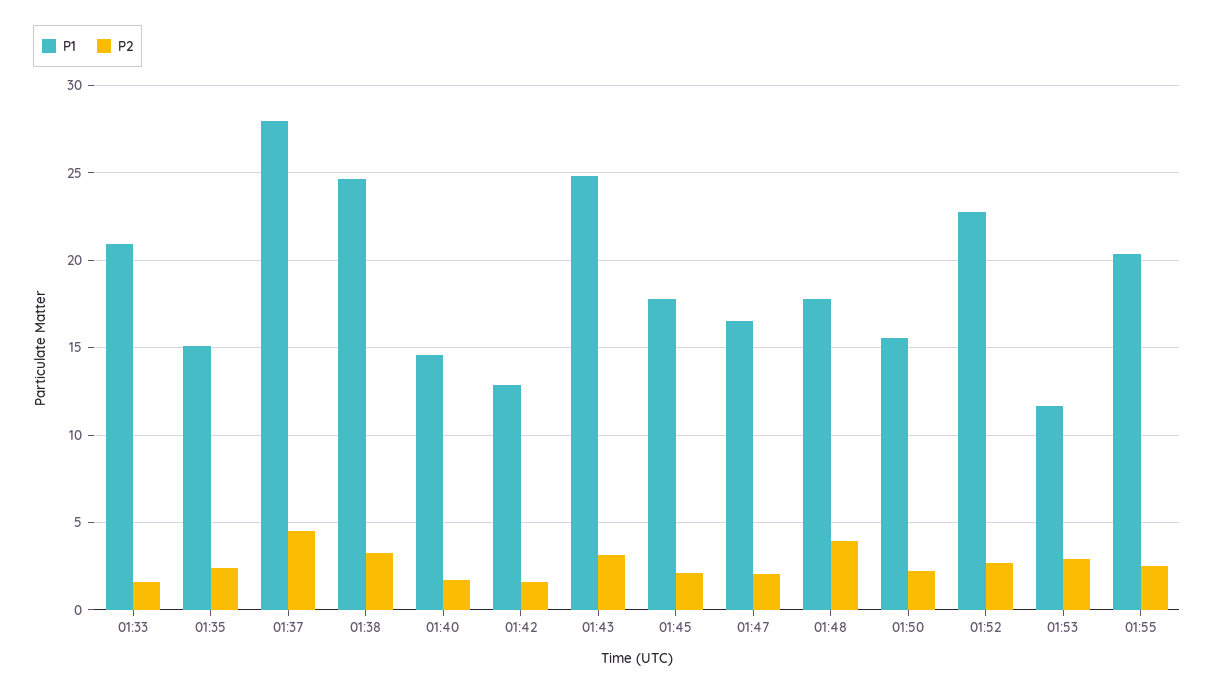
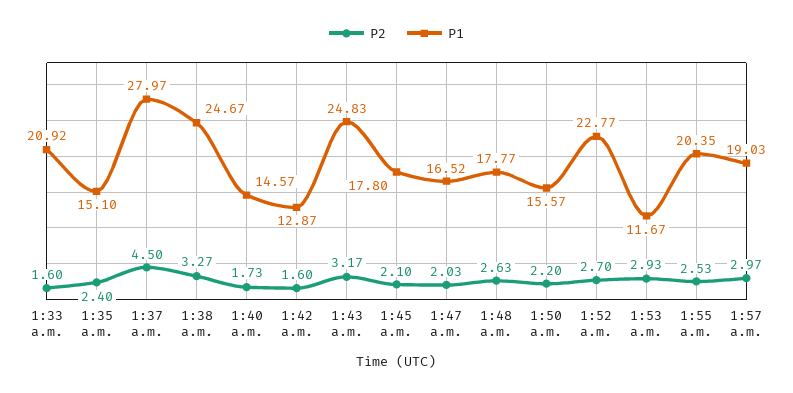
P2, 01:48: 4 -> 2.63
P2, 1:57 a.m.: none -> 2.97
P1, 1:57 a.m.: none -> 19.03

